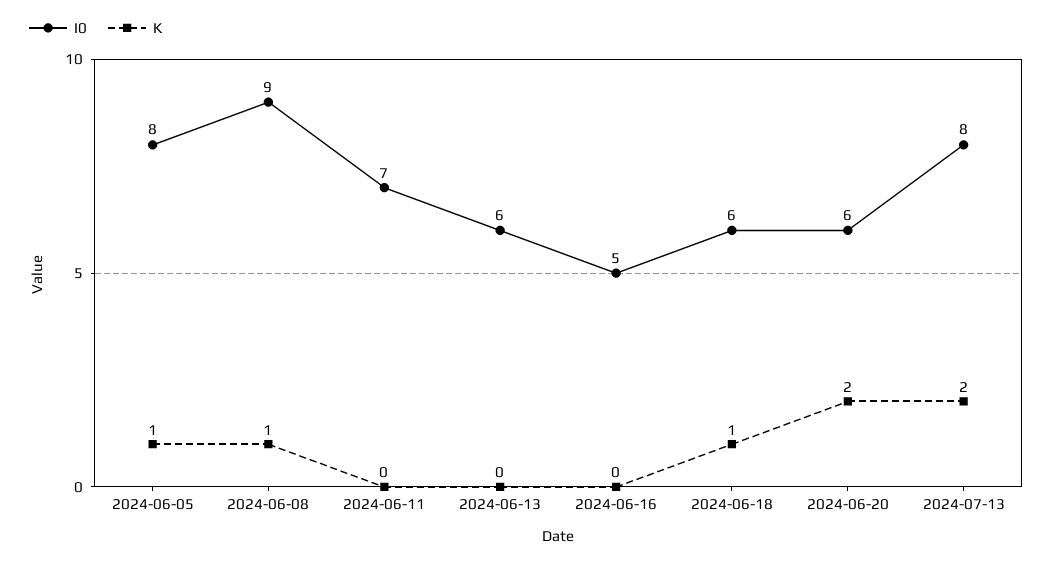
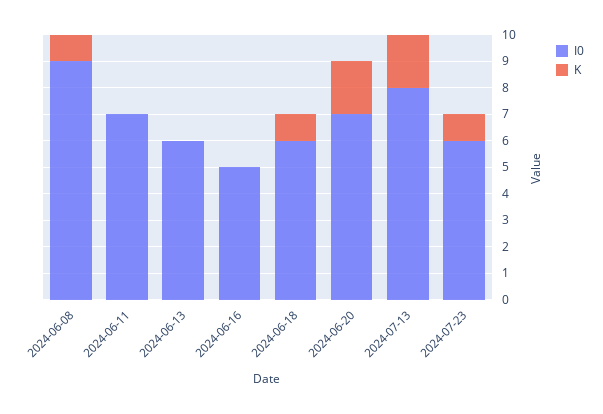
I0, 2024-06-05: 8 -> none
K, 2024-06-05: 1 -> none
I0, 2024-06-20: 6 -> 7
I0, 2024-07-23: none -> 6
K, 2024-07-23: none -> 1

